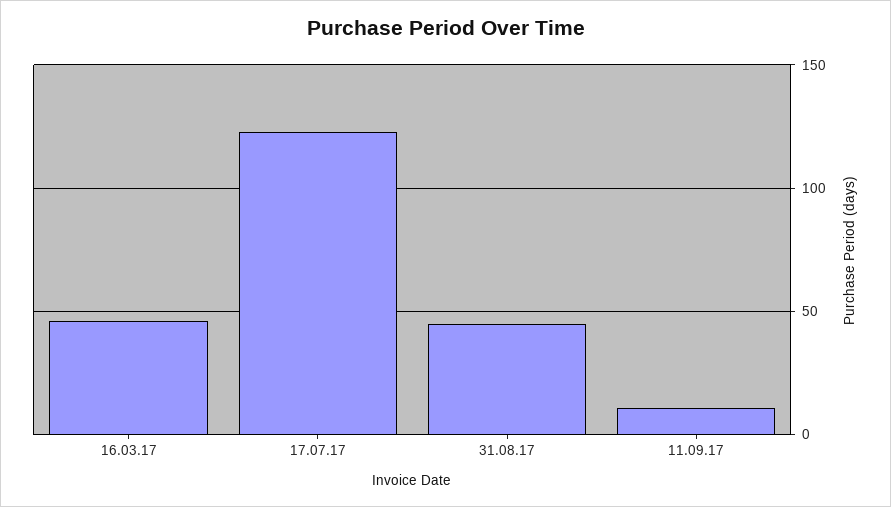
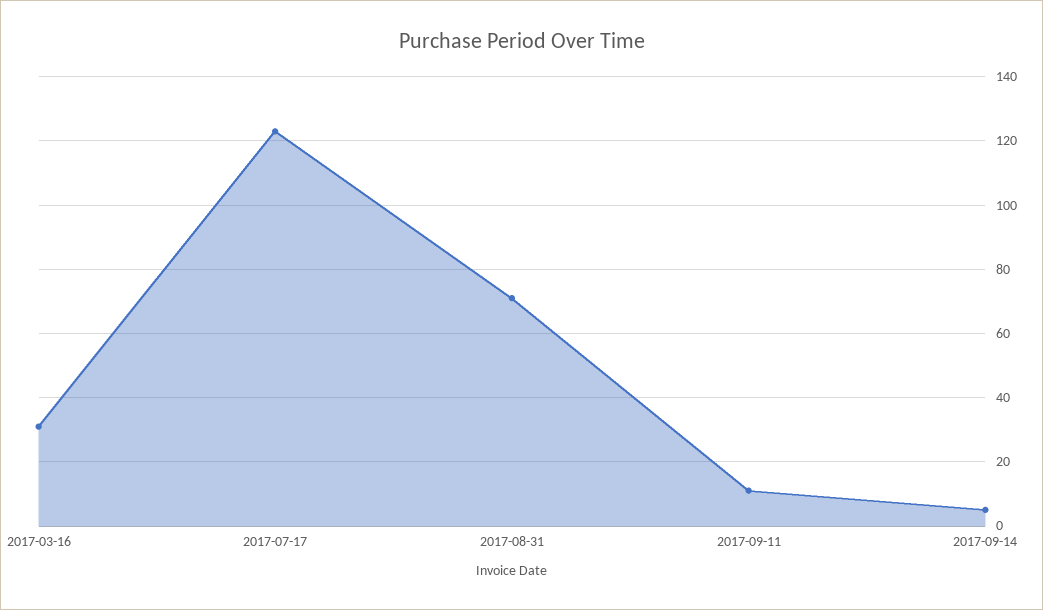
16.03.17: 45 -> 30
31.08.17: 45 -> 70
2017-09-14: none -> 5

